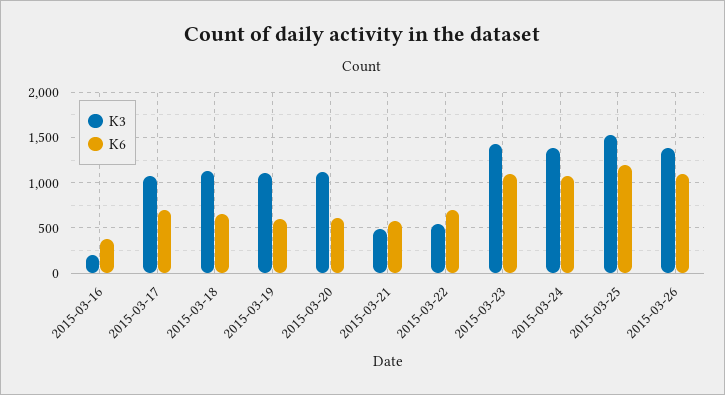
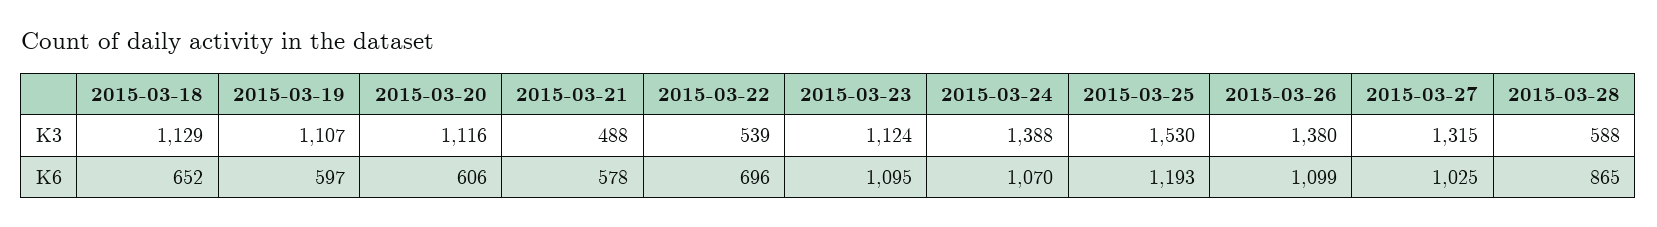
K3, 2015-03-16: 200 -> none
K6, 2015-03-16: 400 -> none
K3, 2015-03-17: 1100 -> none
K6, 2015-03-17: 700 -> none
K3, 2015-03-23: 1400 -> 1124
K3, 2015-03-27: none -> 1315
K3, 2015-03-28: none -> 588
K6, 2015-03-27: none -> 1025
K6, 2015-03-28: none -> 865

